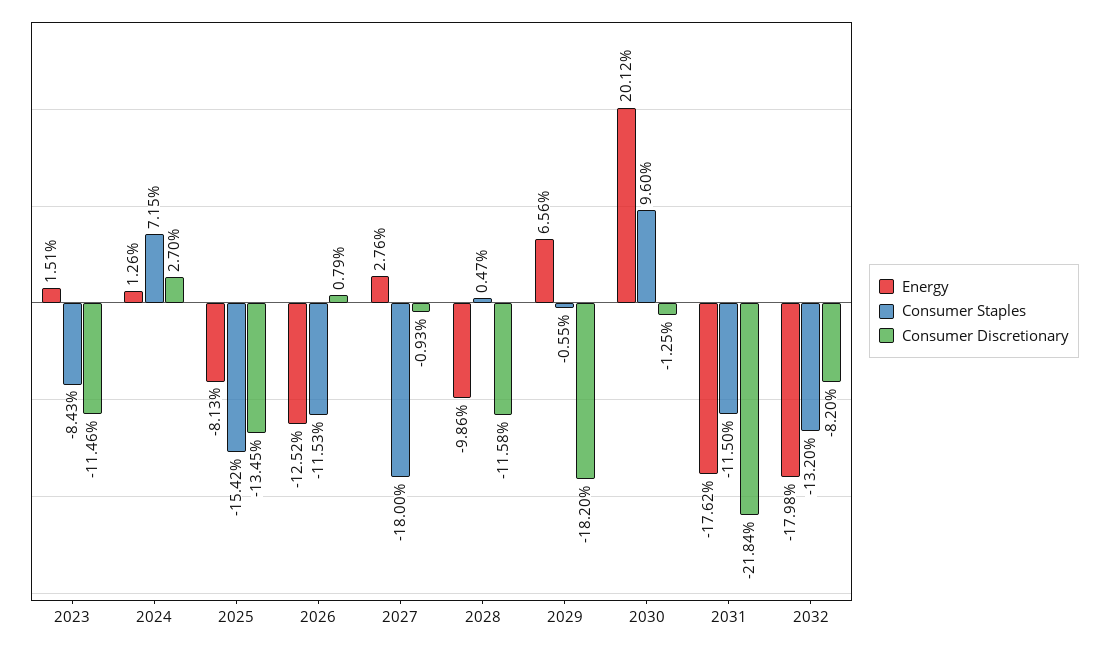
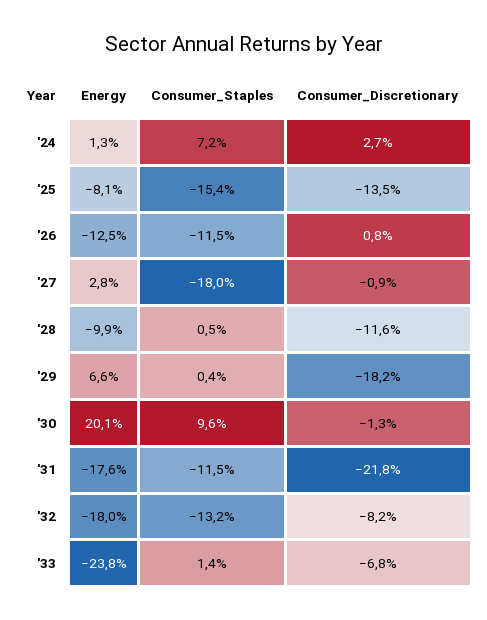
Energy, 2023: 1.51 -> none
Consumer Staples, 2023: -8.43 -> none
Consumer Discretionary, 2023: -11.46 -> none
Consumer Staples, 2029: -0.55 -> 0.4
Energy, '33: none -> -23.8
Consumer Staples, '33: none -> 1.4
Consumer Discretionary, '33: none -> -6.8

